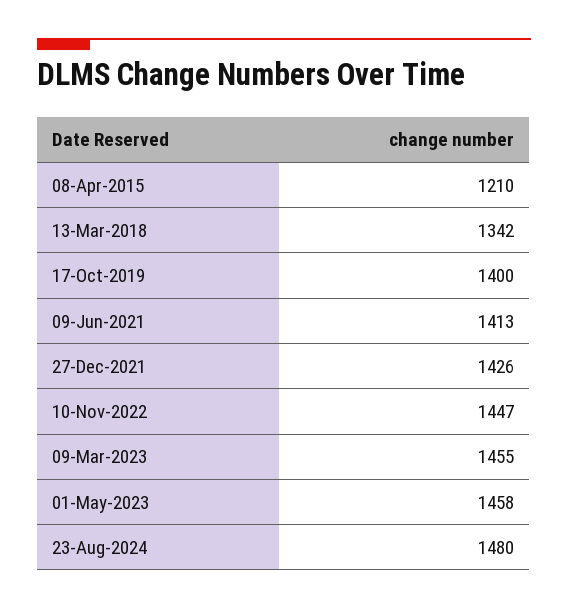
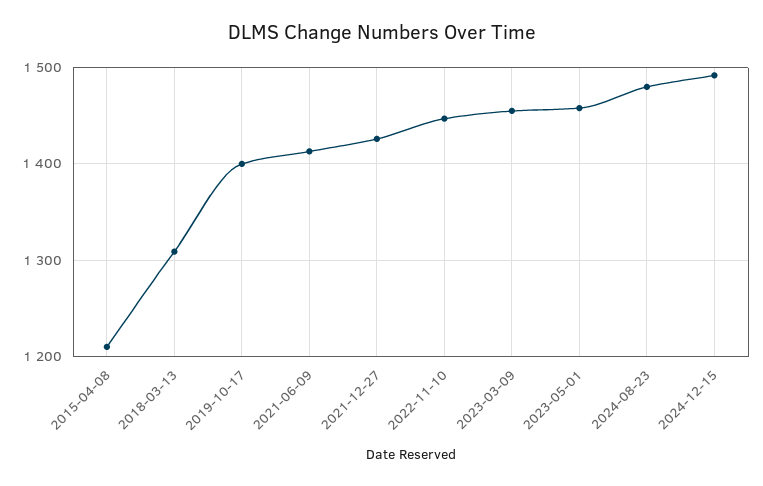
13-Mar-2018: 1342 -> 1310
2024-12-15: none -> 1490

